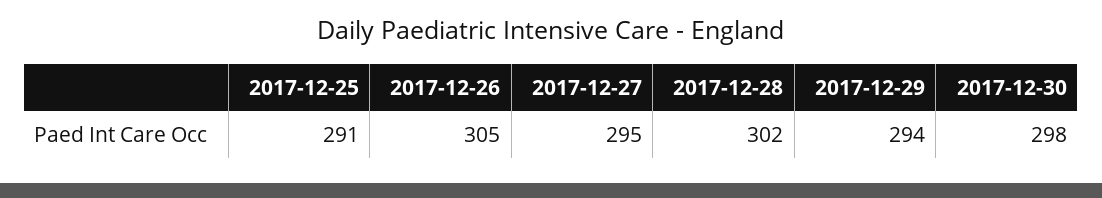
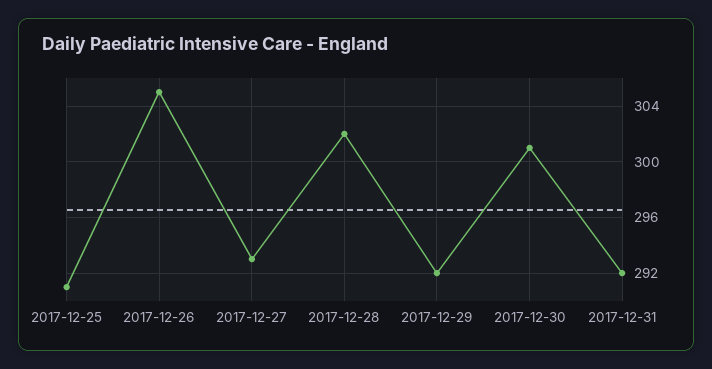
2017-12-27: 295 -> 293
2017-12-29: 294 -> 292
2017-12-30: 298 -> 301
2017-12-31: none -> 292

